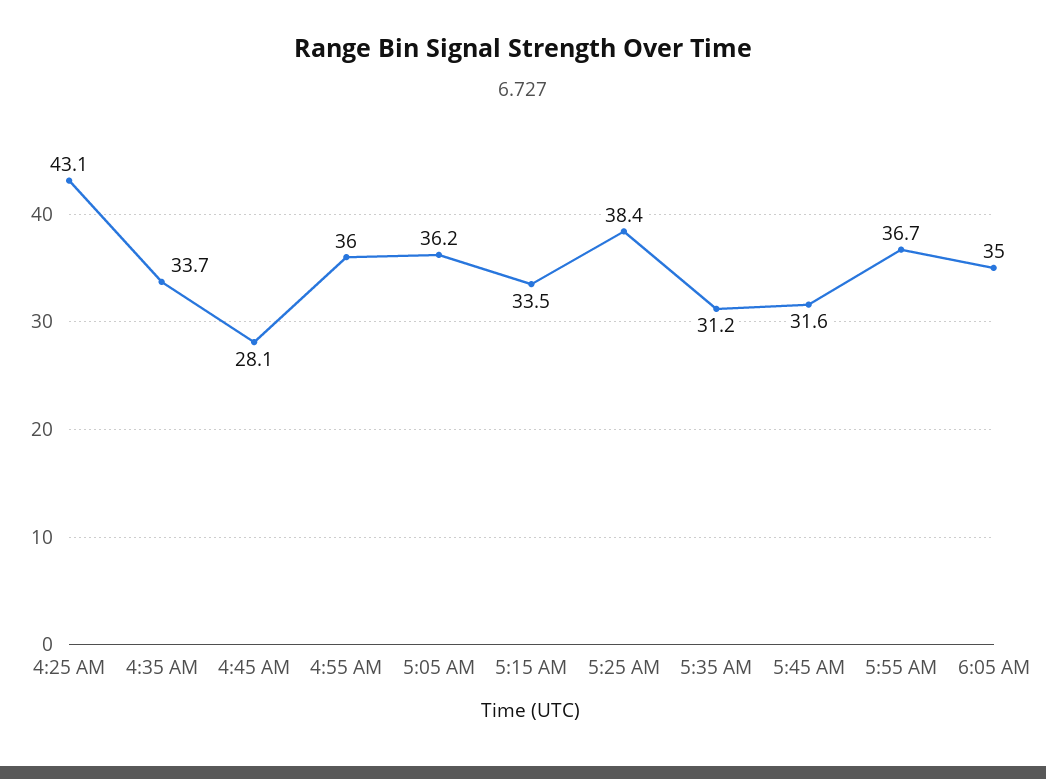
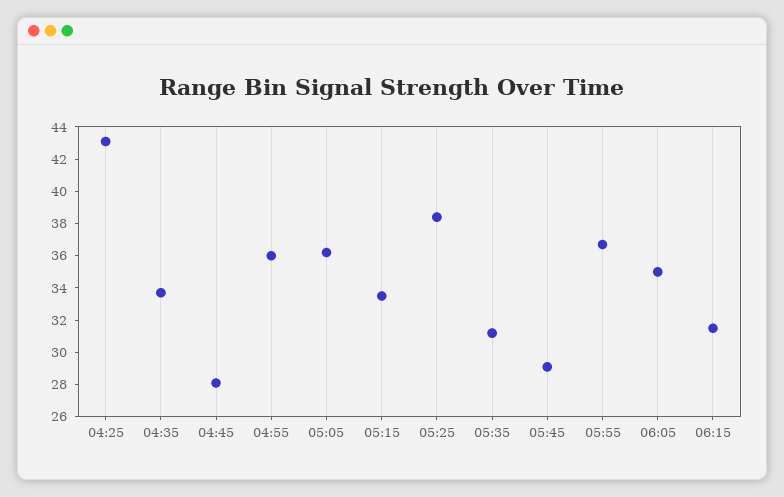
5:45 AM: 31.6 -> 29
06:15: none -> 31.5

